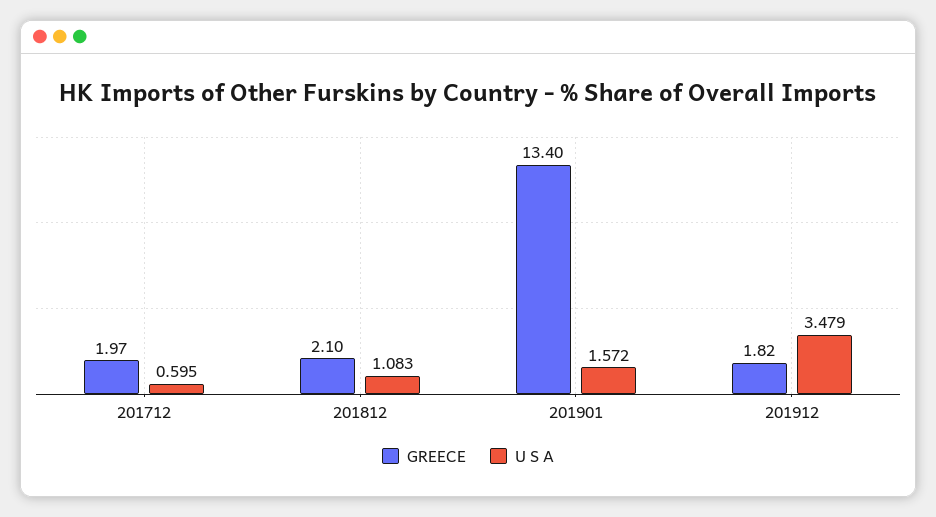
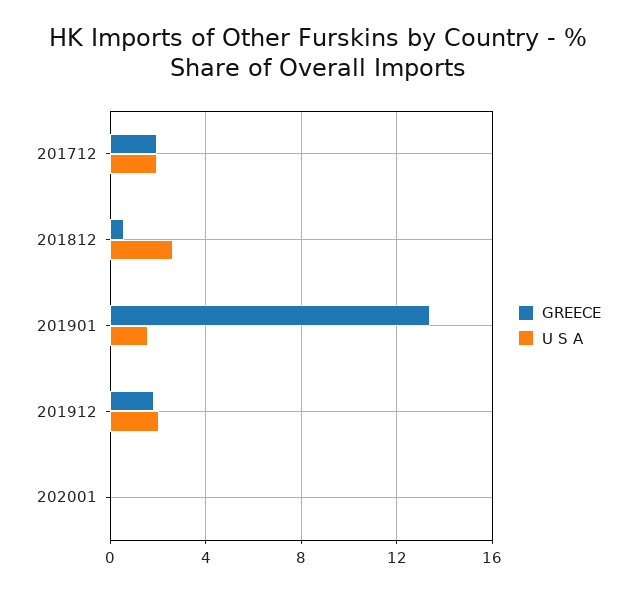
U S A, 201712: 0.595 -> 2
GREECE, 201812: 2.1 -> 0.5
U S A, 201812: 1.083 -> 2.5
U S A, 201912: 3.479 -> 2
GREECE, 202001: none -> 0
U S A, 202001: none -> 0

